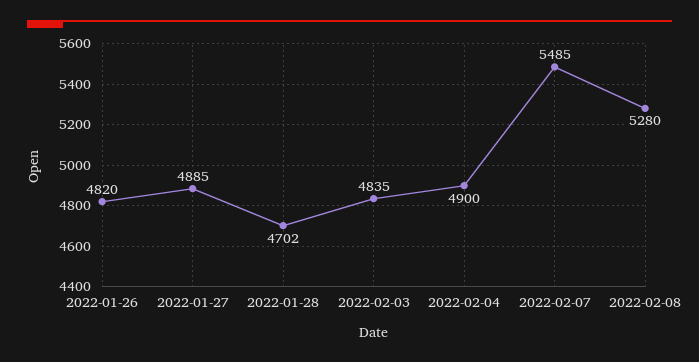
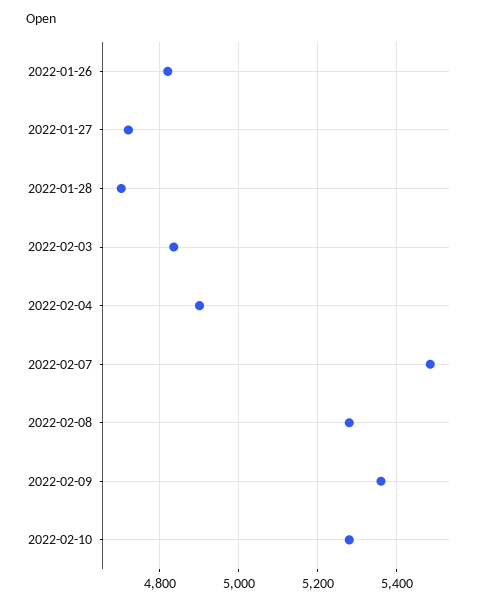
2022-01-27: 4885 -> 4720
2022-02-09: none -> 5360
2022-02-10: none -> 5280

